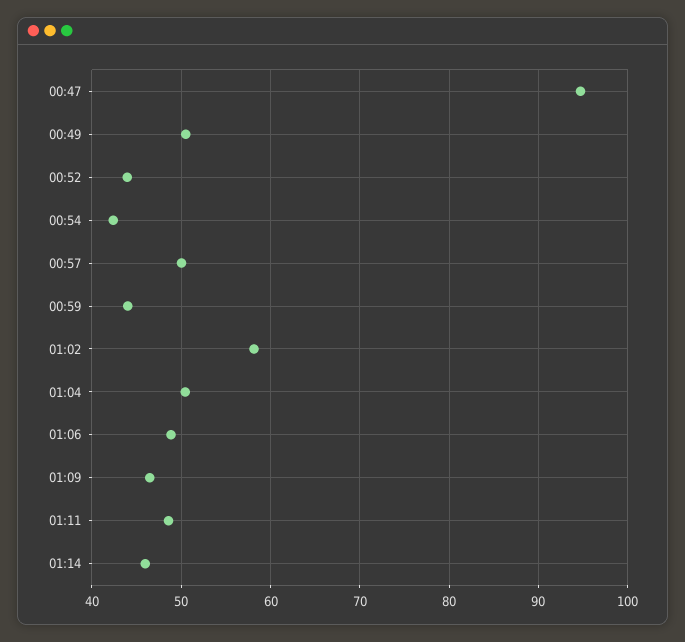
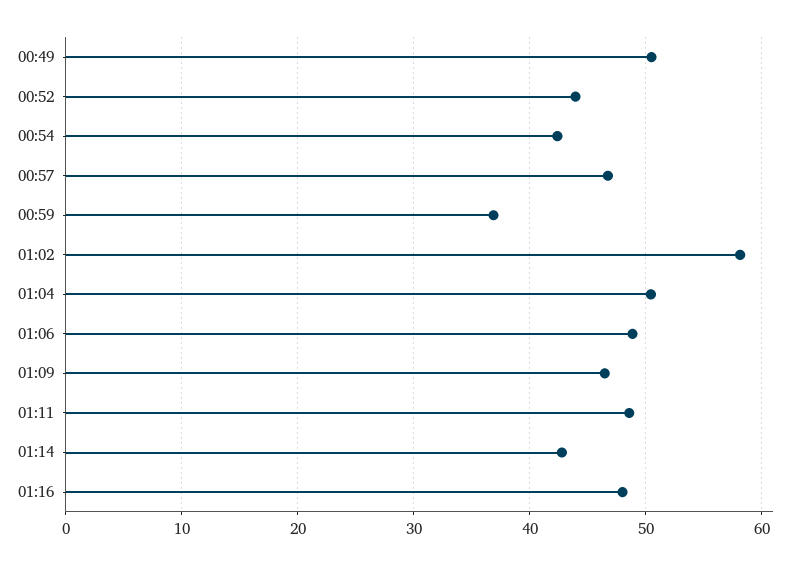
00:47: 95 -> none
00:57: 50 -> 47
00:59: 44 -> 37
01:14: 46 -> 43
01:16: none -> 48

